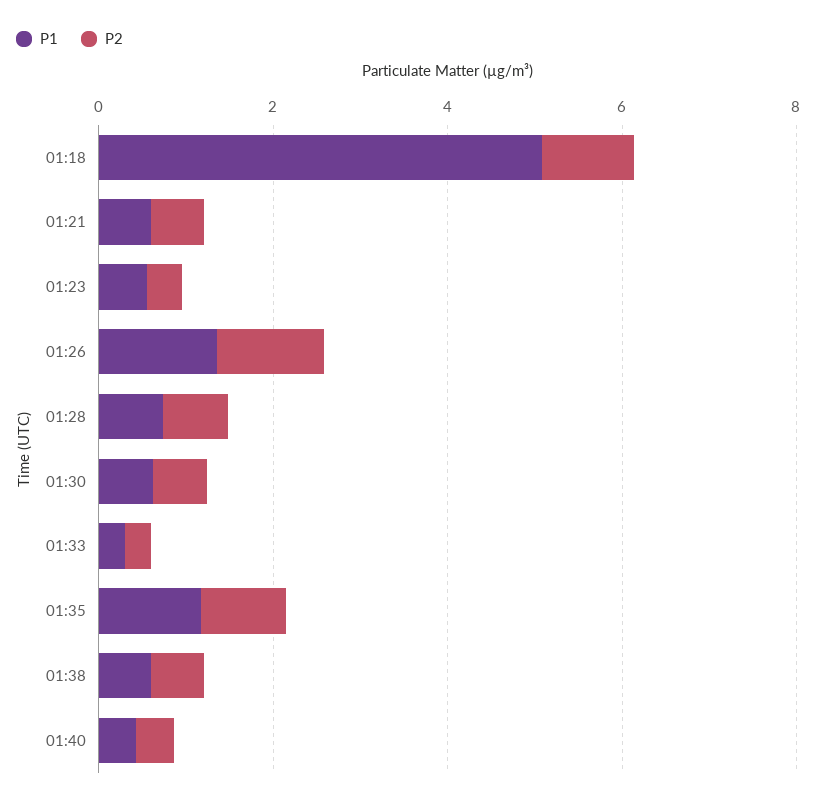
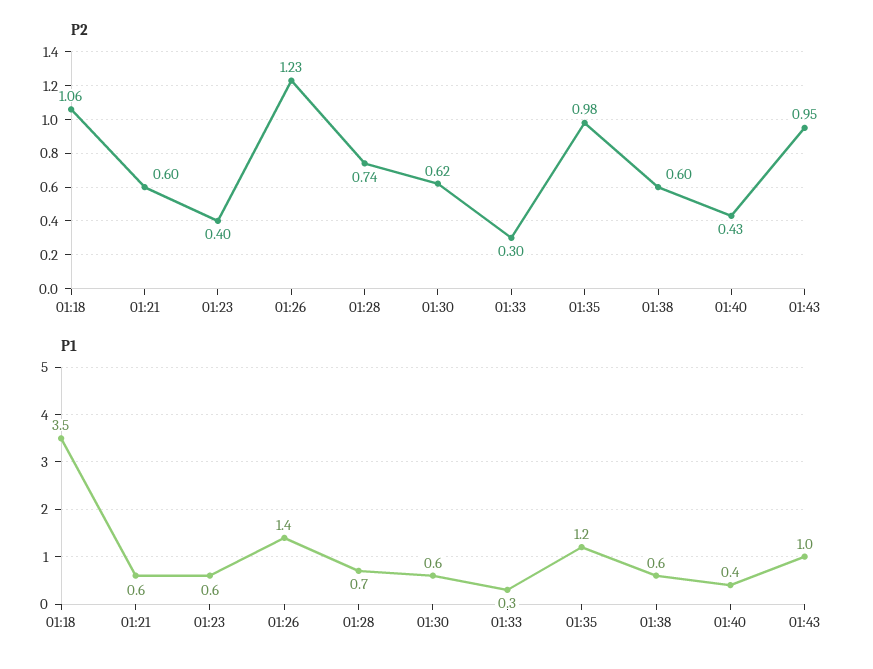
P1, 01:18: 5 -> 3.5
P2, 01:43: none -> 0.95
P1, 01:43: none -> 1

